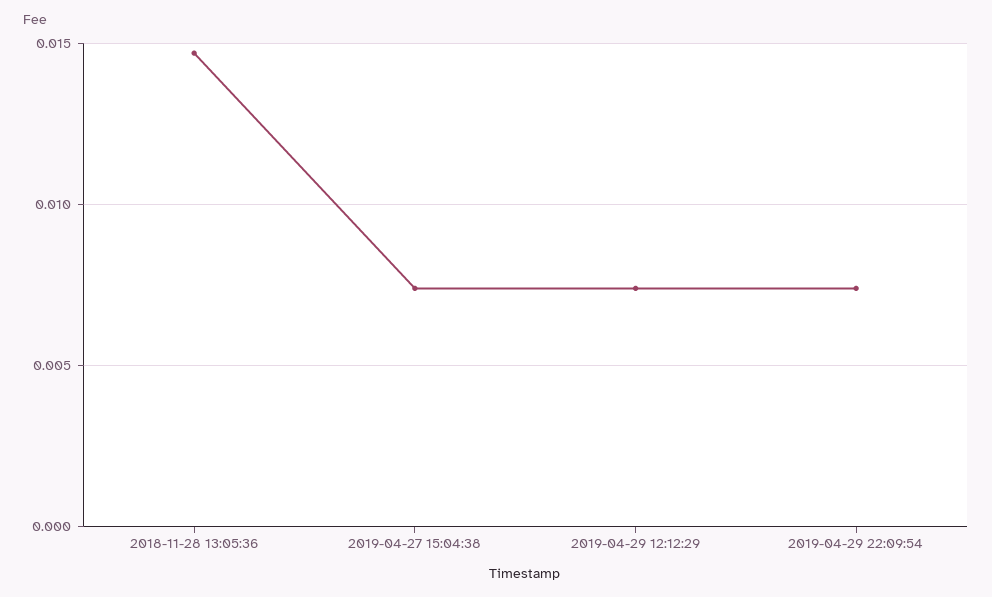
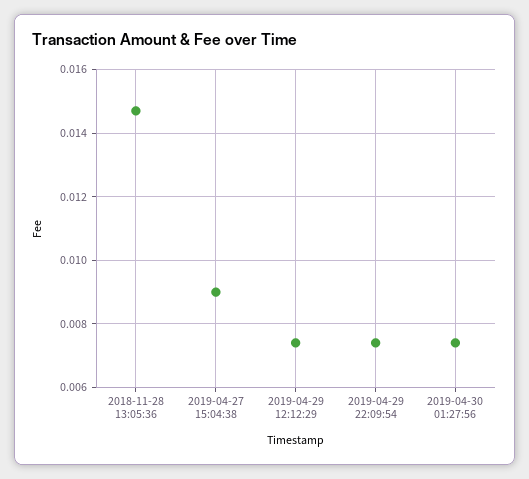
2019-04-27 15:04:38: 0.0075 -> 0.009
2019-04-30 01:27:56: none -> 0.0075

